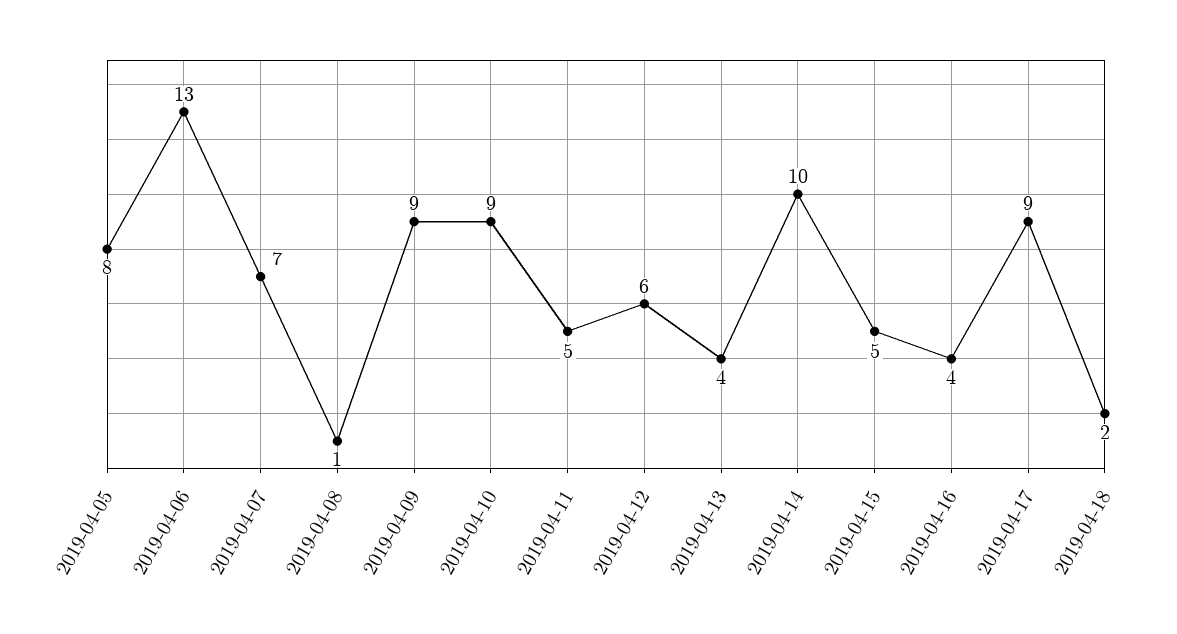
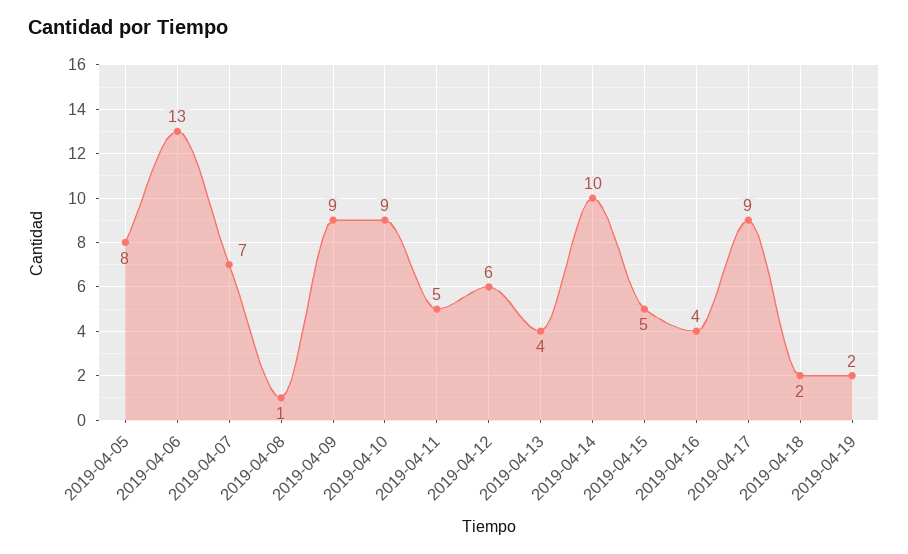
2019-04-19: none -> 2

